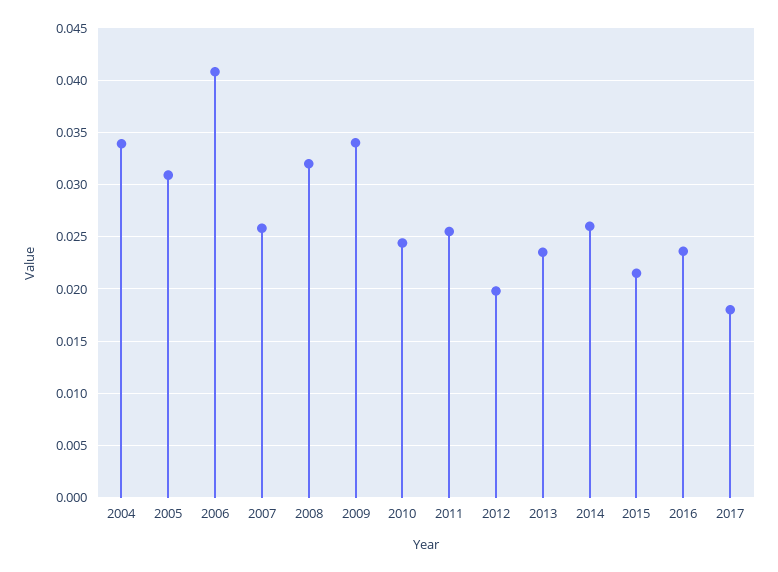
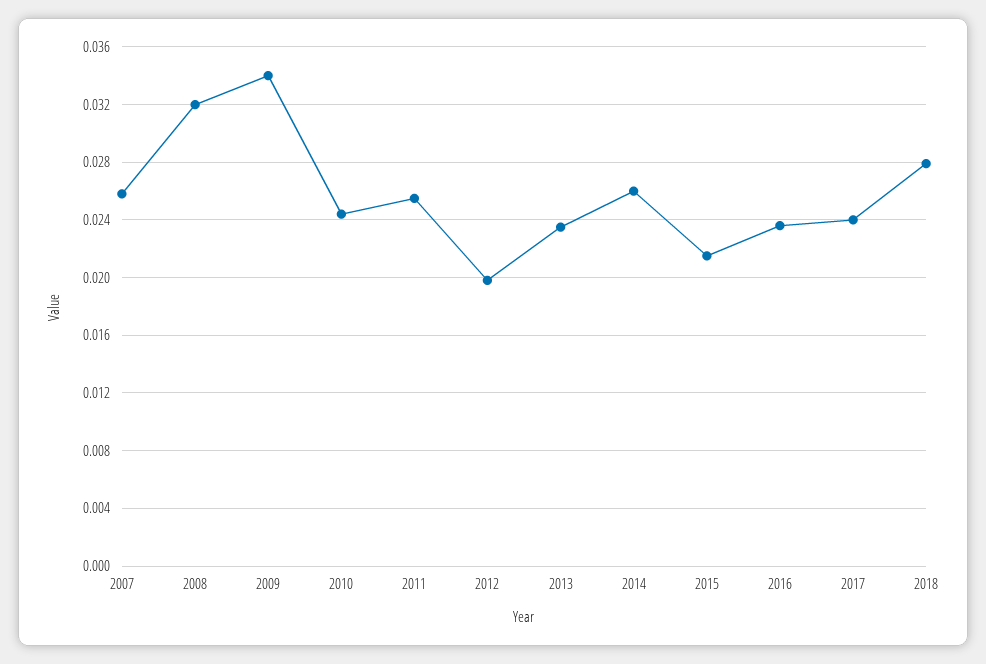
2004: 0.034 -> none
2005: 0.031 -> none
2006: 0.041 -> none
2017: 0.018 -> 0.024
2018: none -> 0.028

